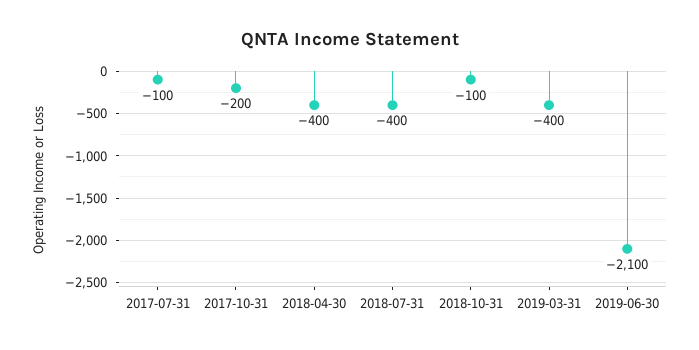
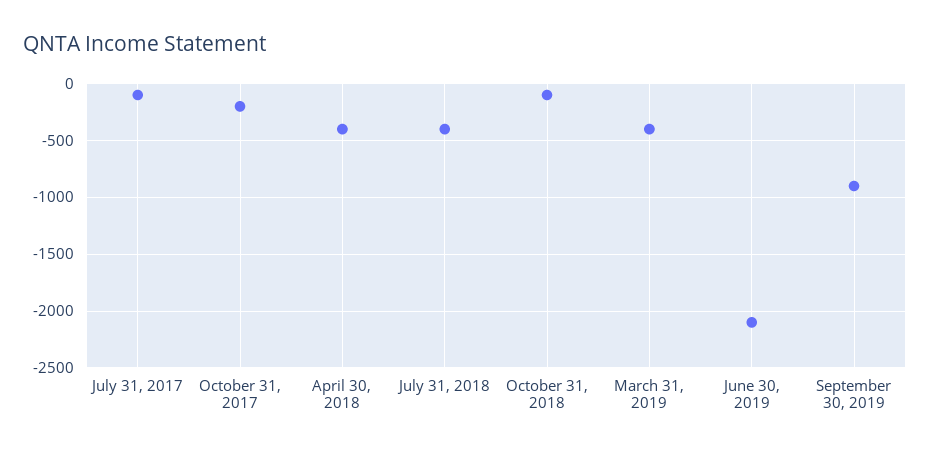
September 30, 2019: none -> -900

